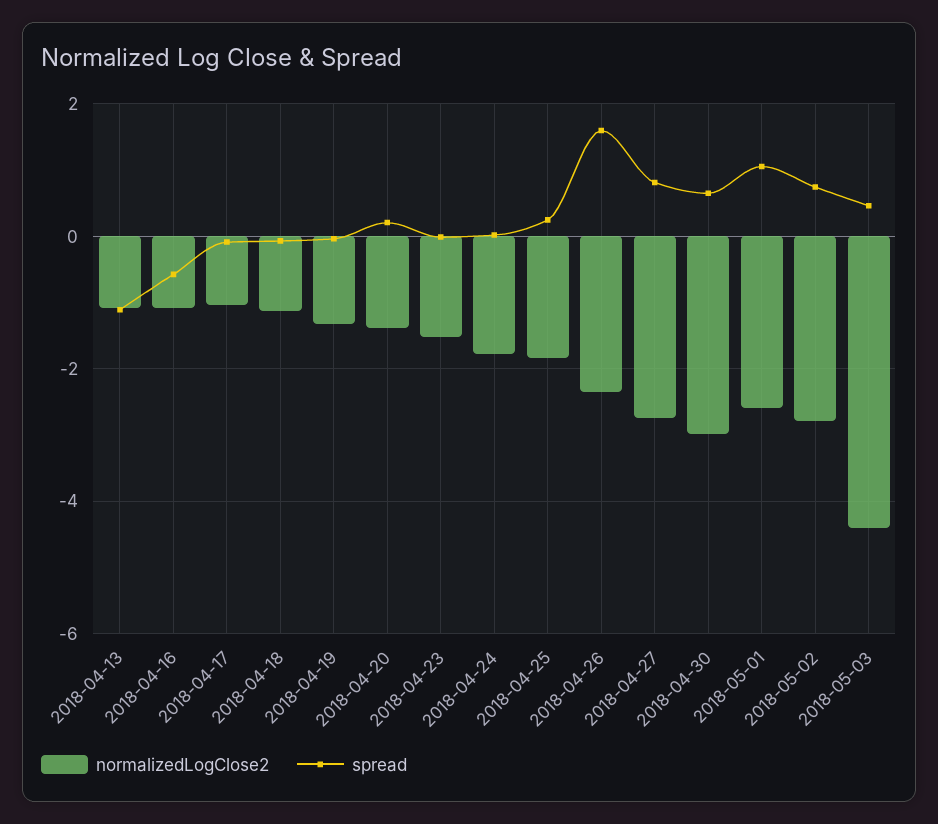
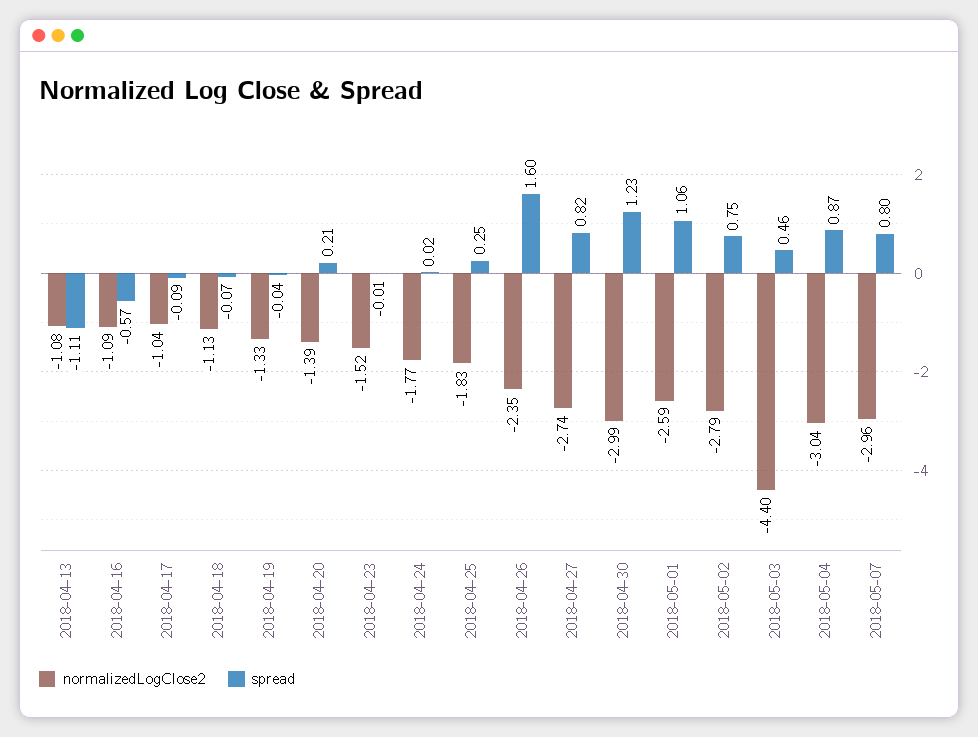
spread, 2018-04-30: 0.6 -> 1.23
normalizedLogClose2, 2018-05-04: none -> -3.04
spread, 2018-05-04: none -> 0.87
normalizedLogClose2, 2018-05-07: none -> -2.96
spread, 2018-05-07: none -> 0.8

